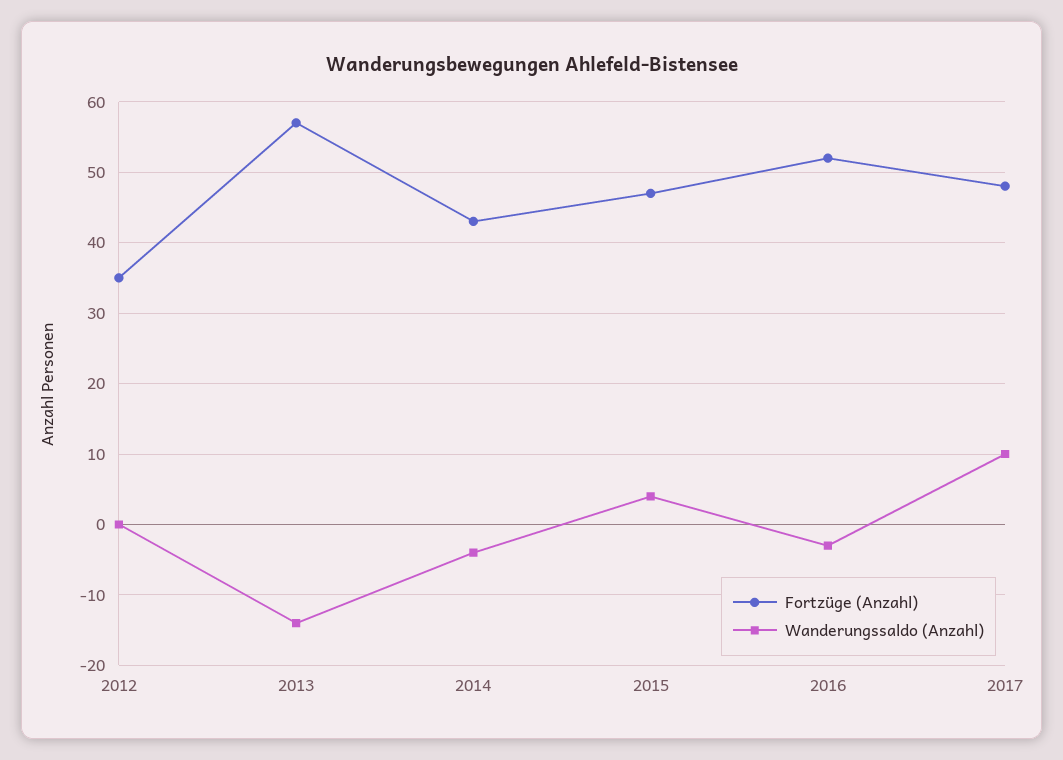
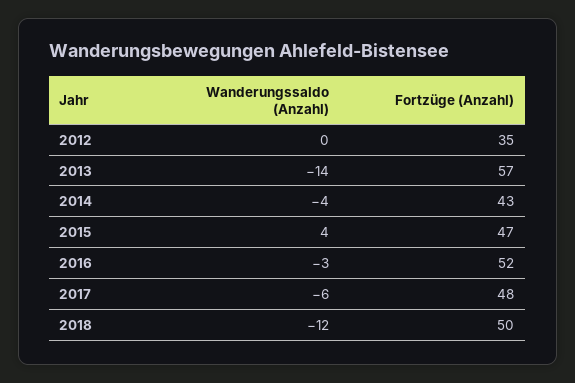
Wanderungssaldo (Anzahl), 2017: 10 -> -6
Wanderungssaldo (Anzahl), 2018: none -> -12
Fortzüge (Anzahl), 2018: none -> 50

